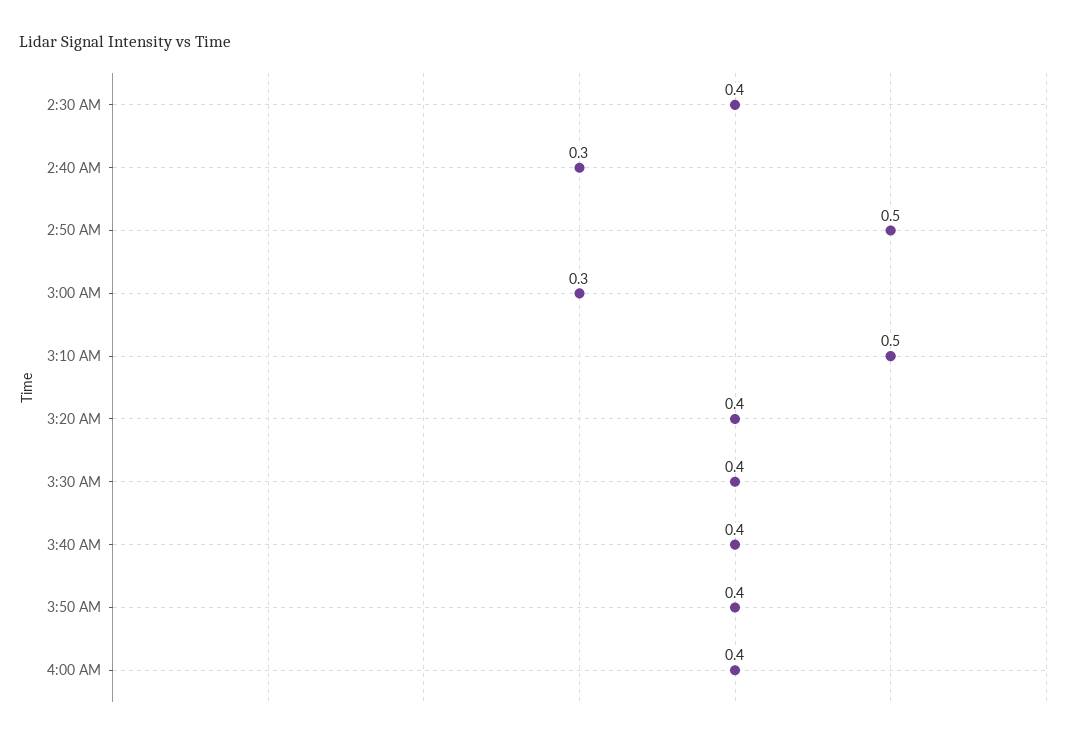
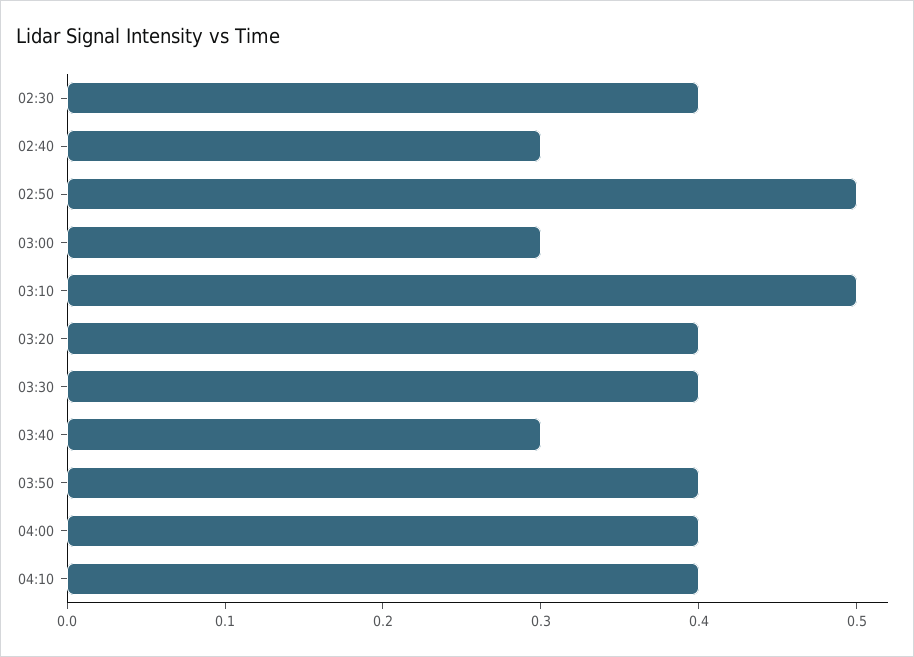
3:40 AM: 0.4 -> 0.3
04:10: none -> 0.4

